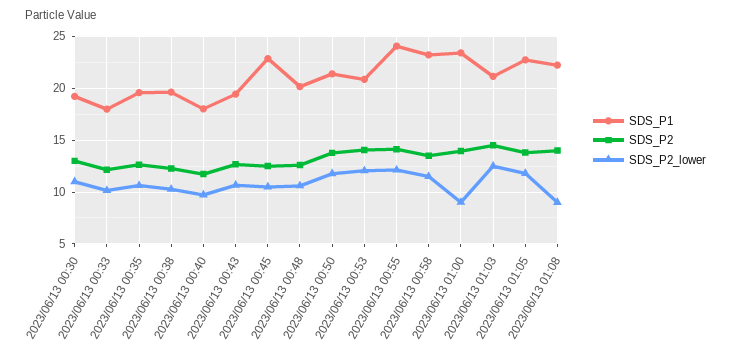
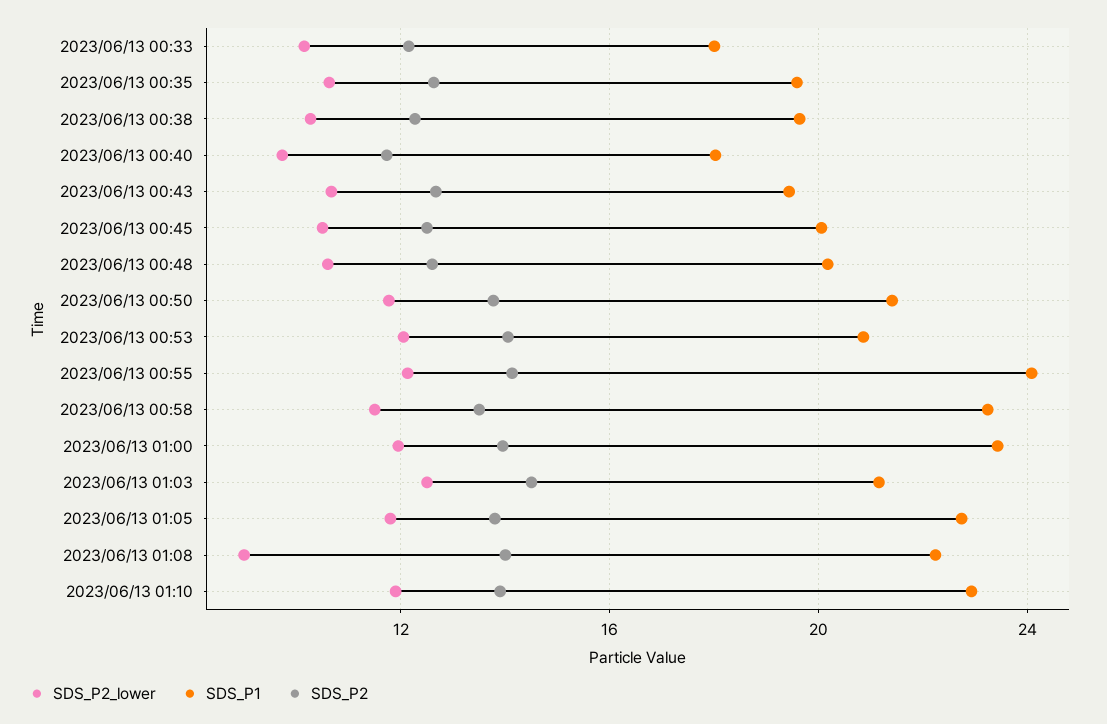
SDS_P1, 2023/06/13 00:30: 19 -> none
SDS_P2, 2023/06/13 00:30: 13 -> none
SDS_P2_lower, 2023/06/13 00:30: 11 -> none
SDS_P1, 2023/06/13 00:45: 23 -> 20
SDS_P2_lower, 2023/06/13 01:00: 9 -> 12
SDS_P2_lower, 2023/06/13 01:10: none -> 12
SDS_P1, 2023/06/13 01:10: none -> 23
SDS_P2, 2023/06/13 01:10: none -> 14

